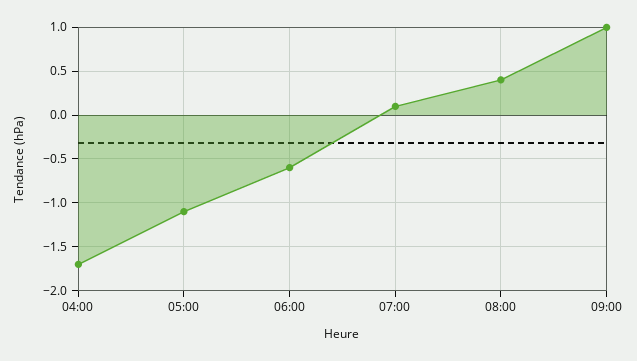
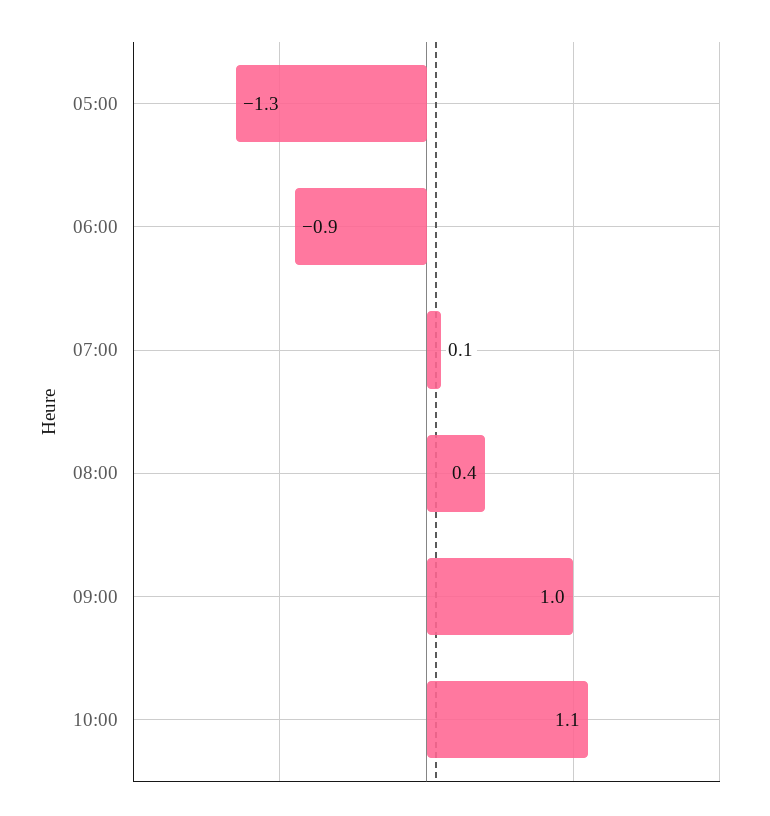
04:00: -1.7 -> none
05:00: -1.1 -> -1.3
06:00: -0.6 -> -0.9
10:00: none -> 1.1

